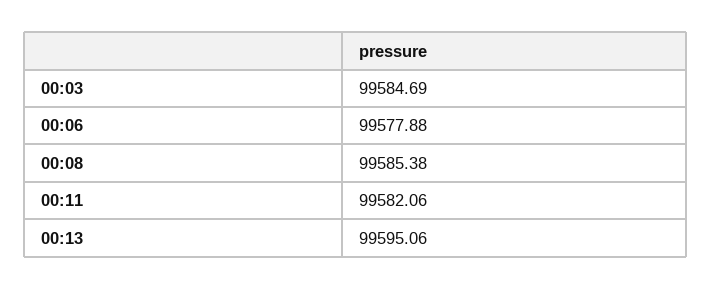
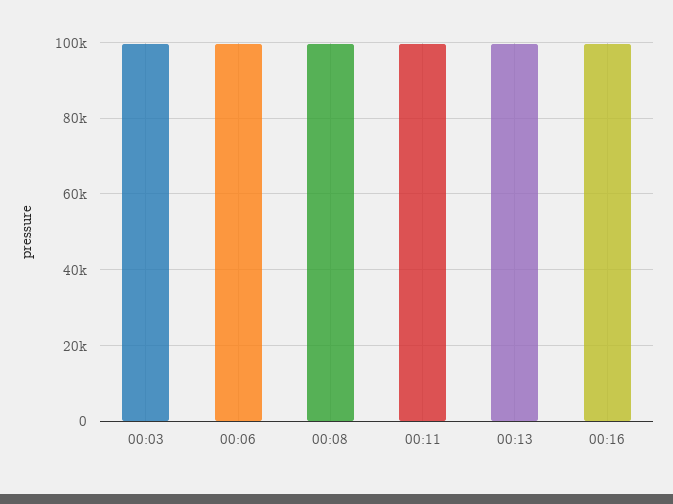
00:16: none -> 100000

